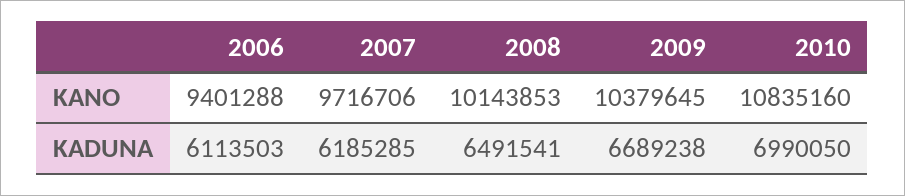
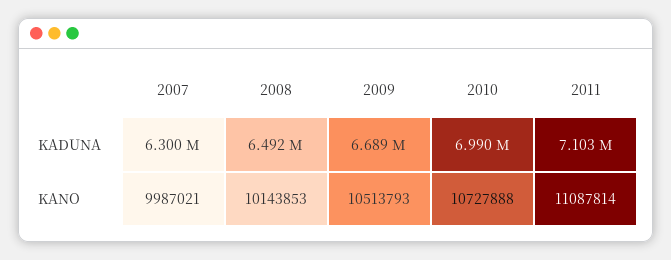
2006, KANO: 9401288 -> none
2007, KANO: 9716706 -> 9987021
2009, KANO: 10379645 -> 10513793
2010, KANO: 10835160 -> 10727888
2006, KADUNA: 6113503 -> none
2007, KADUNA: 6185285 -> 6300000
2011, KADUNA: none -> 7103000
2011, KANO: none -> 11087814

